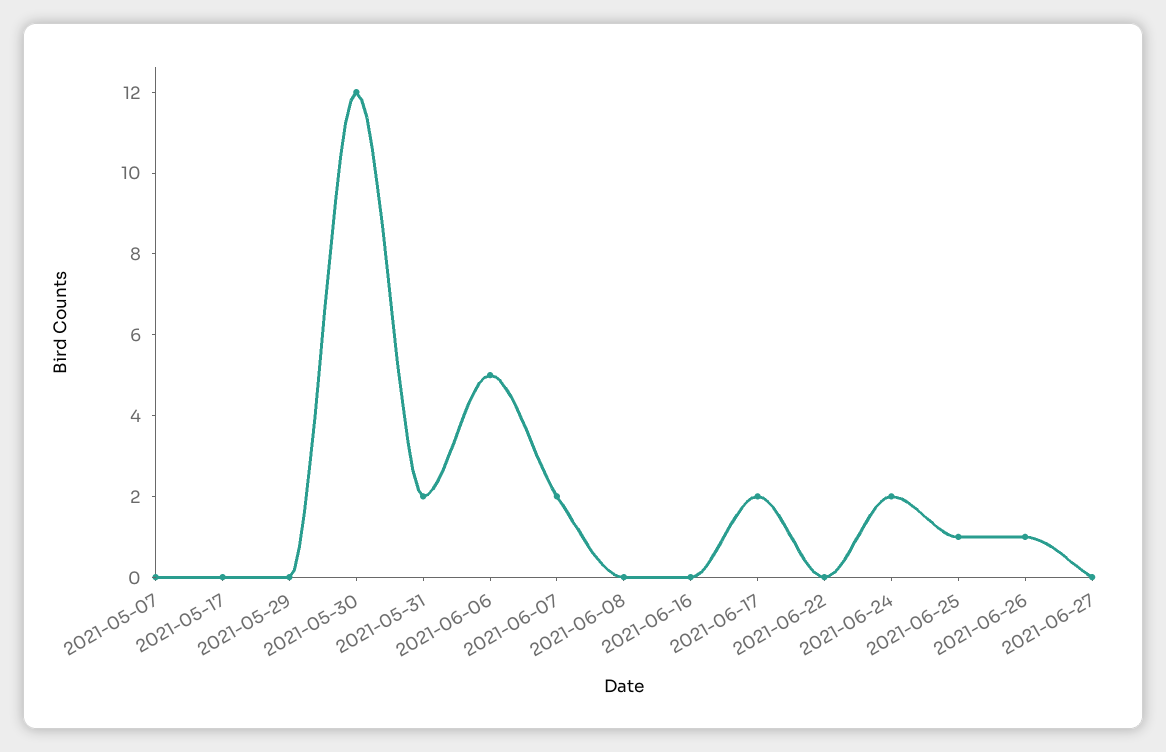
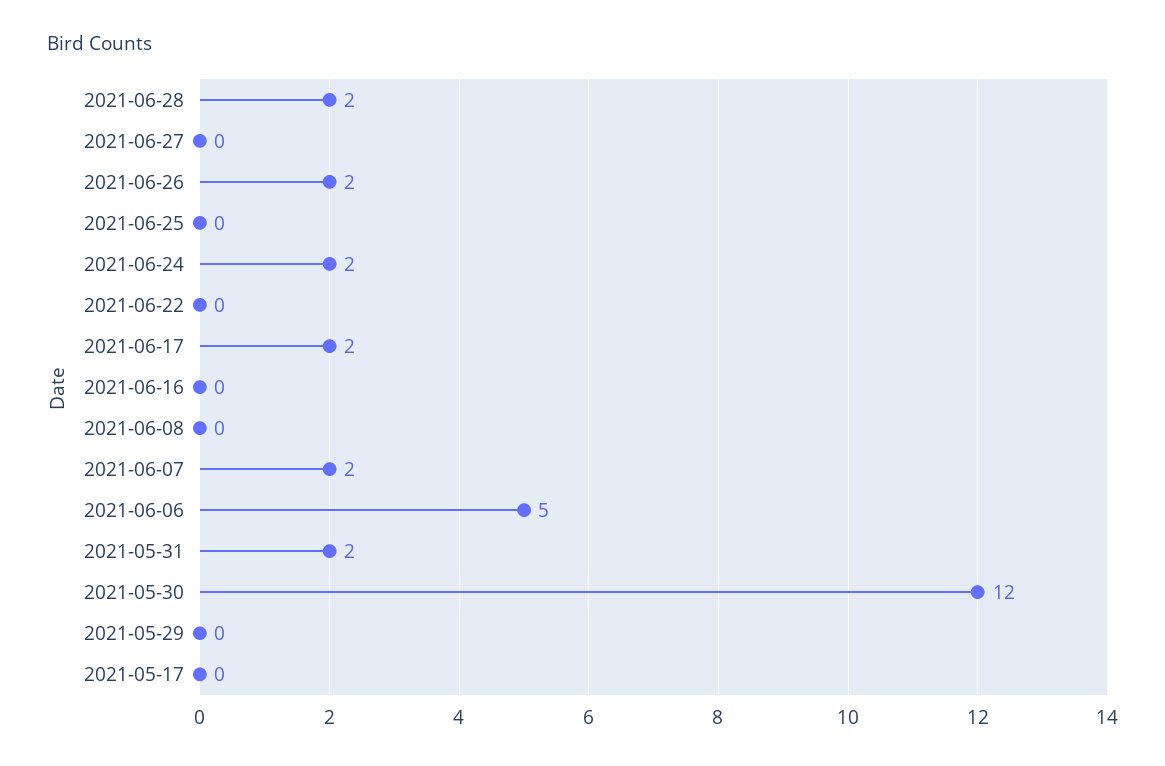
2021-05-07: 0 -> none
2021-06-25: 1 -> 0
2021-06-26: 1 -> 2
2021-06-28: none -> 2

